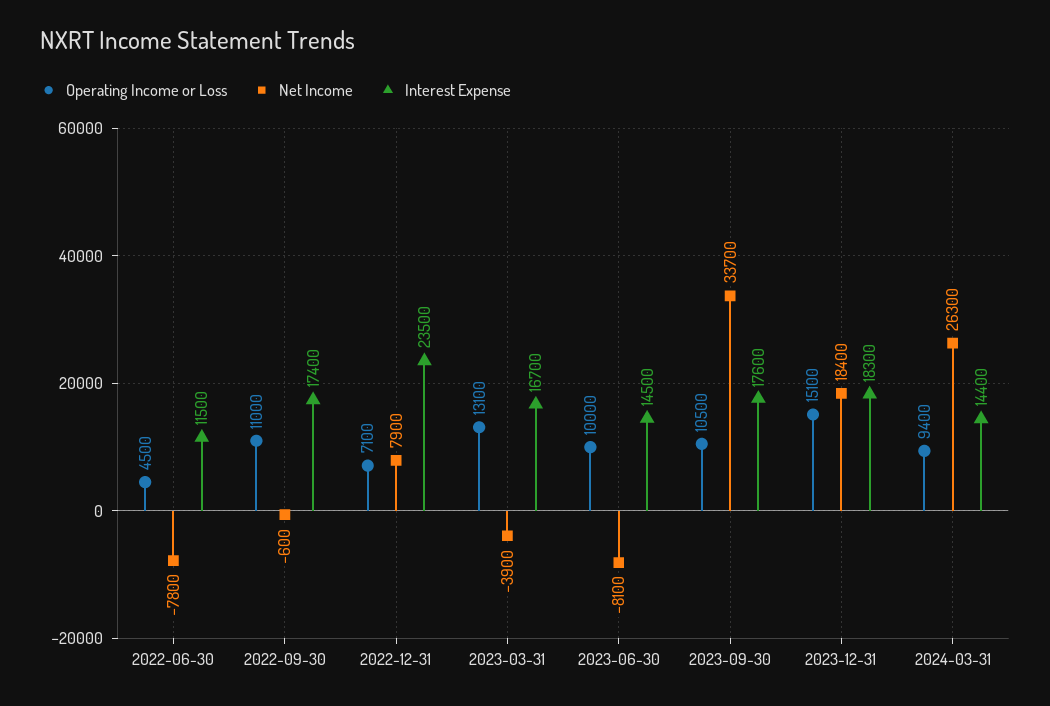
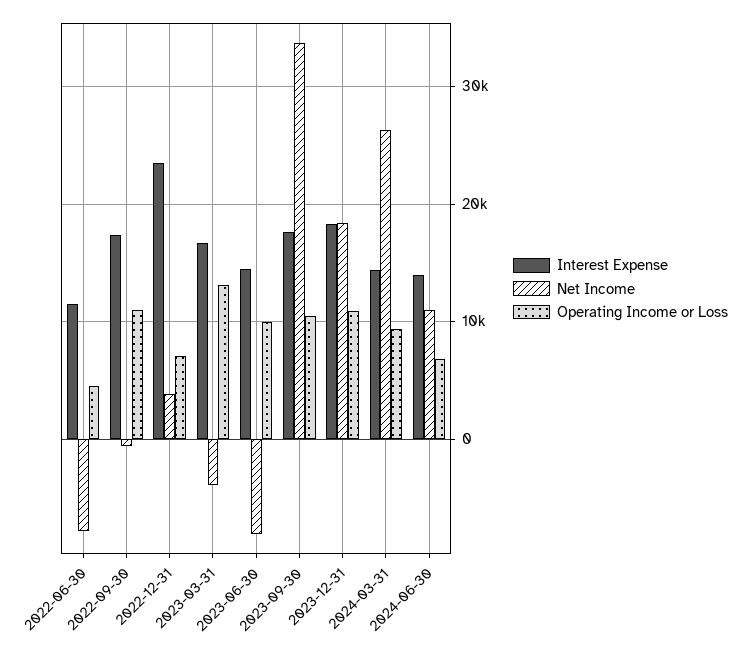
Net Income, 2022-12-31: 7900 -> 4000
Operating Income or Loss, 2023-12-31: 15100 -> 11000
Interest Expense, 2024-06-30: none -> 14000
Net Income, 2024-06-30: none -> 11000
Operating Income or Loss, 2024-06-30: none -> 7000

